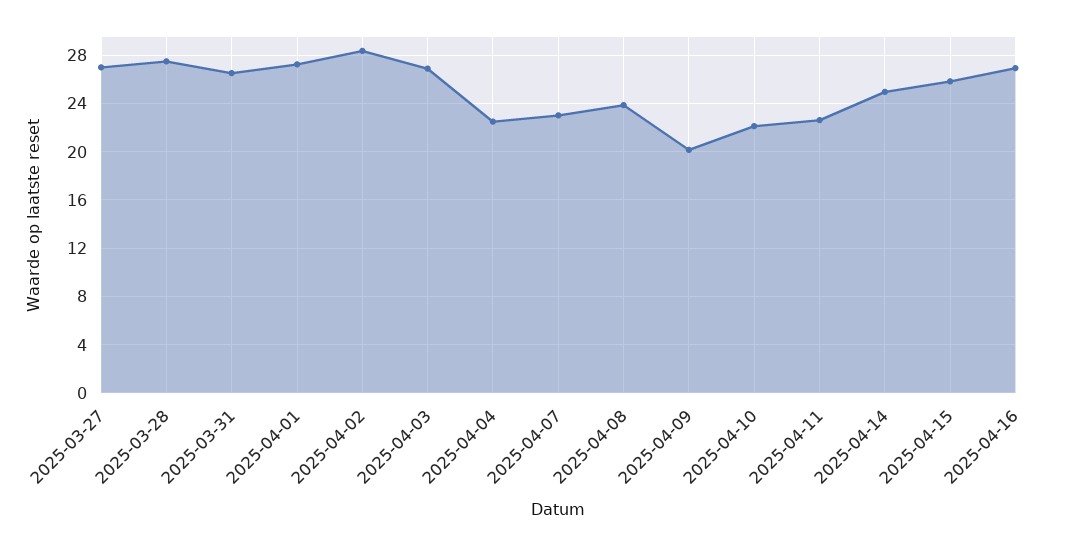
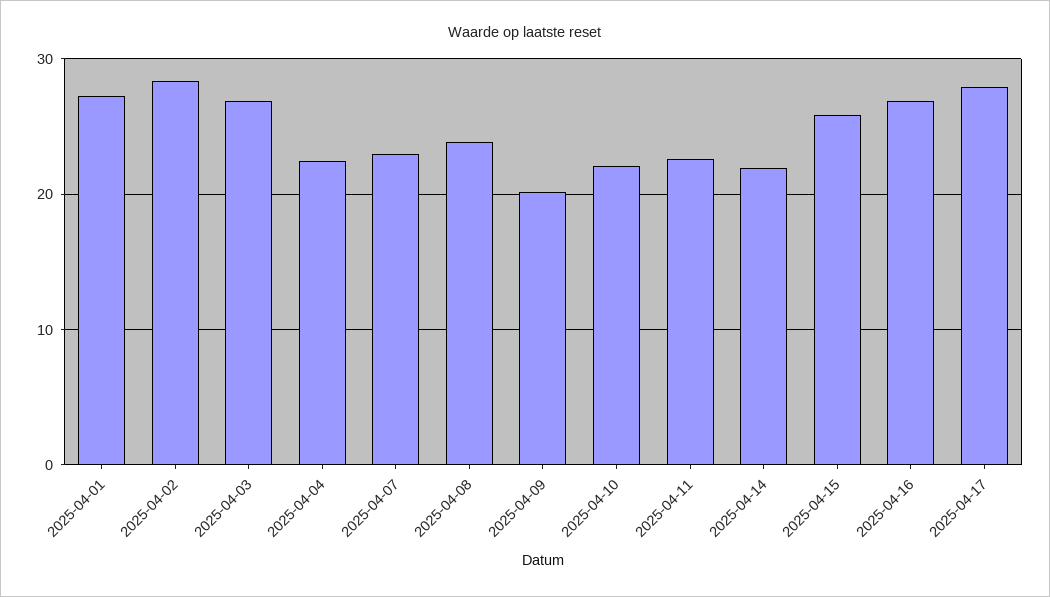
2025-03-27: 27 -> none
2025-03-28: 27.5 -> none
2025-03-31: 26.5 -> none
2025-04-14: 25 -> 22
2025-04-17: none -> 28

